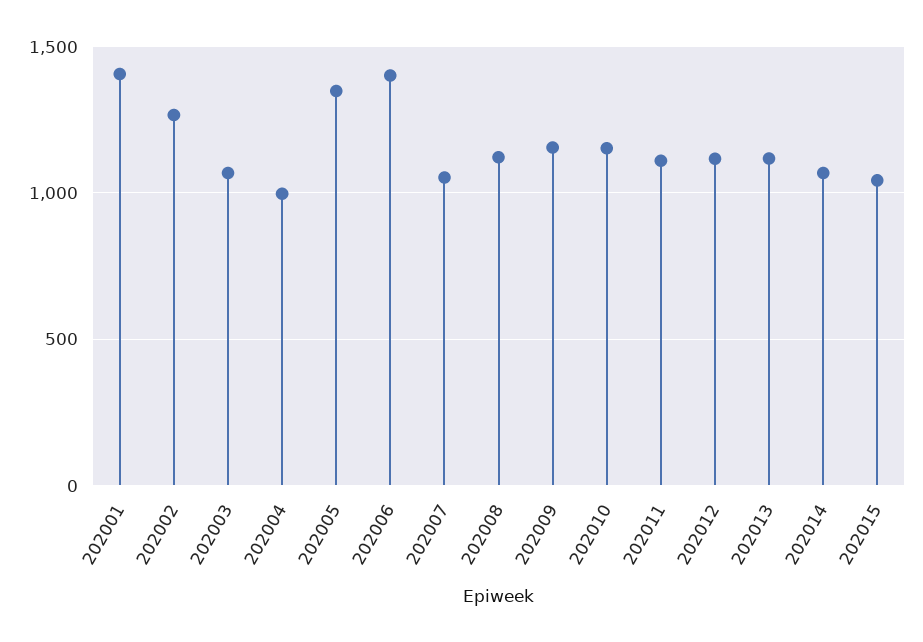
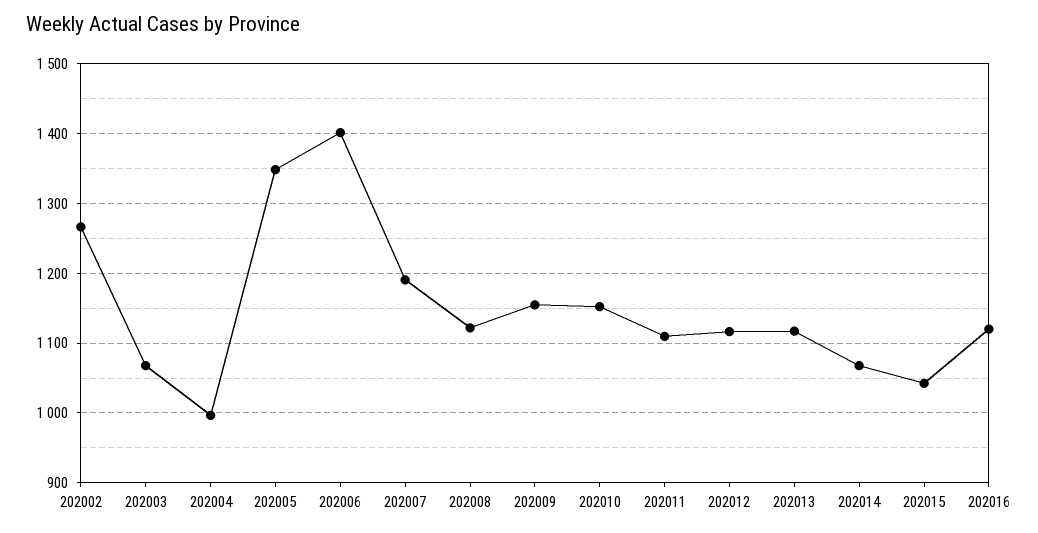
202001: 1400 -> none
202007: 1050 -> 1190
202016: none -> 1120

